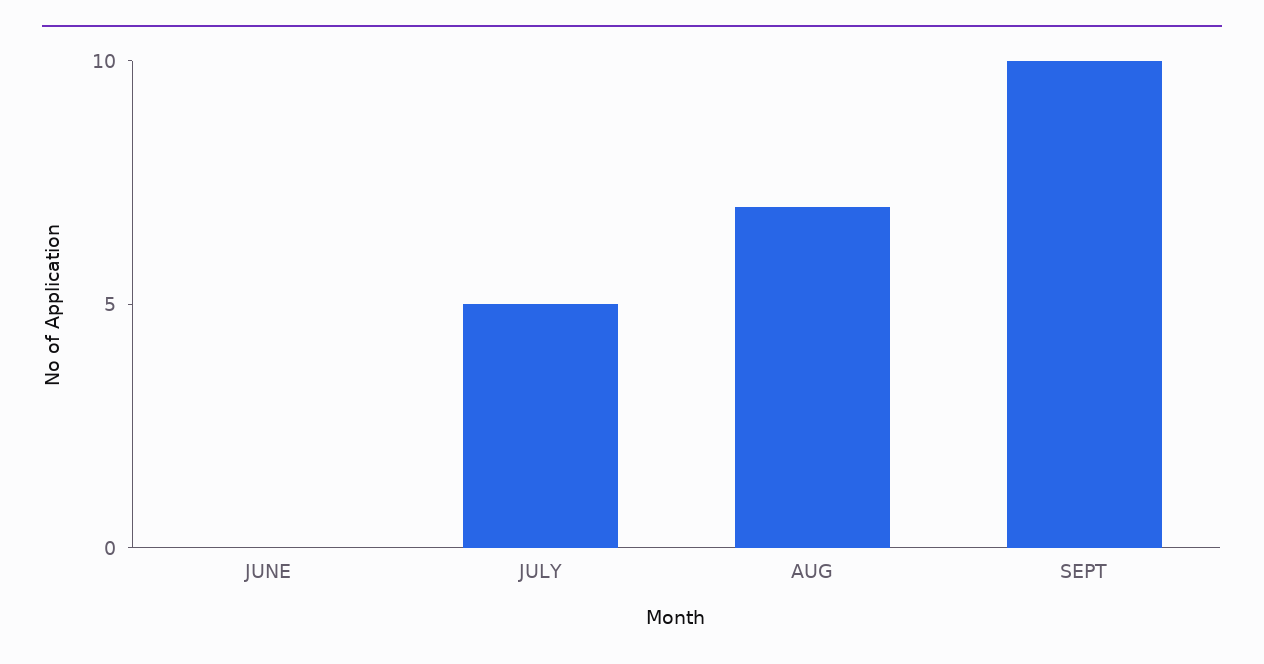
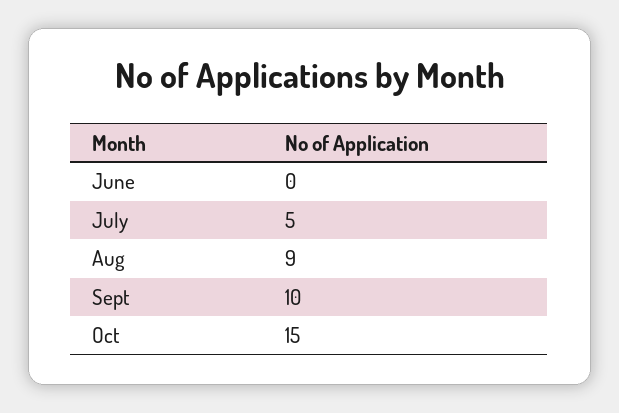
AUG: 7 -> 9
Oct: none -> 15

